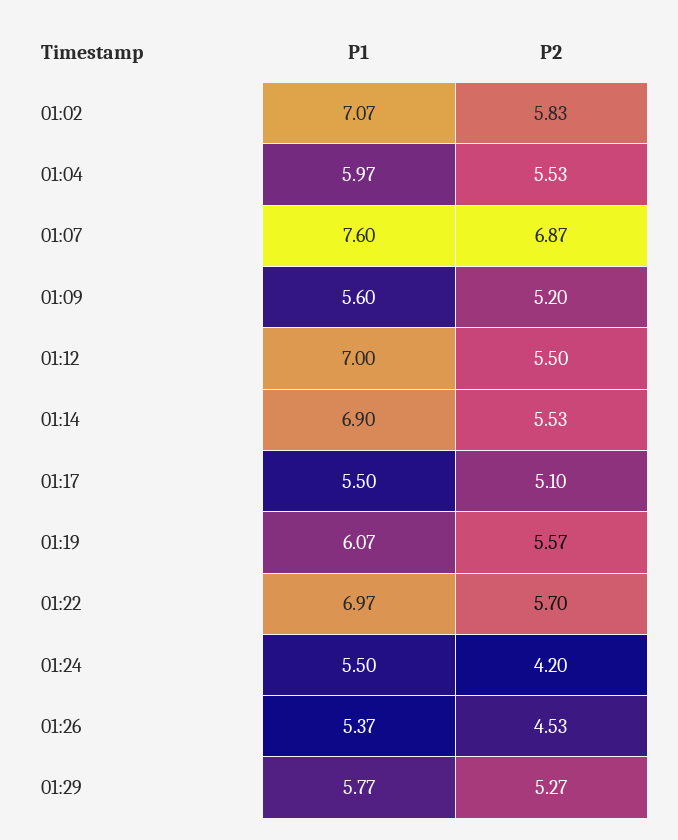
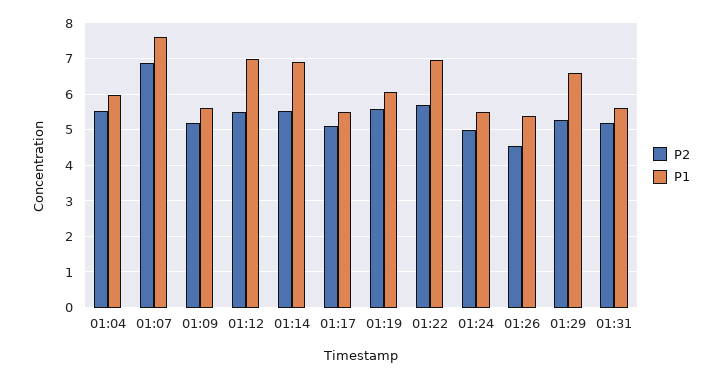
P1, 01:02: 7.07 -> none
P2, 01:02: 5.83 -> none
P2, 01:24: 4.2 -> 5
P1, 01:29: 5.77 -> 6.6
P2, 01:31: none -> 5.2
P1, 01:31: none -> 5.6

